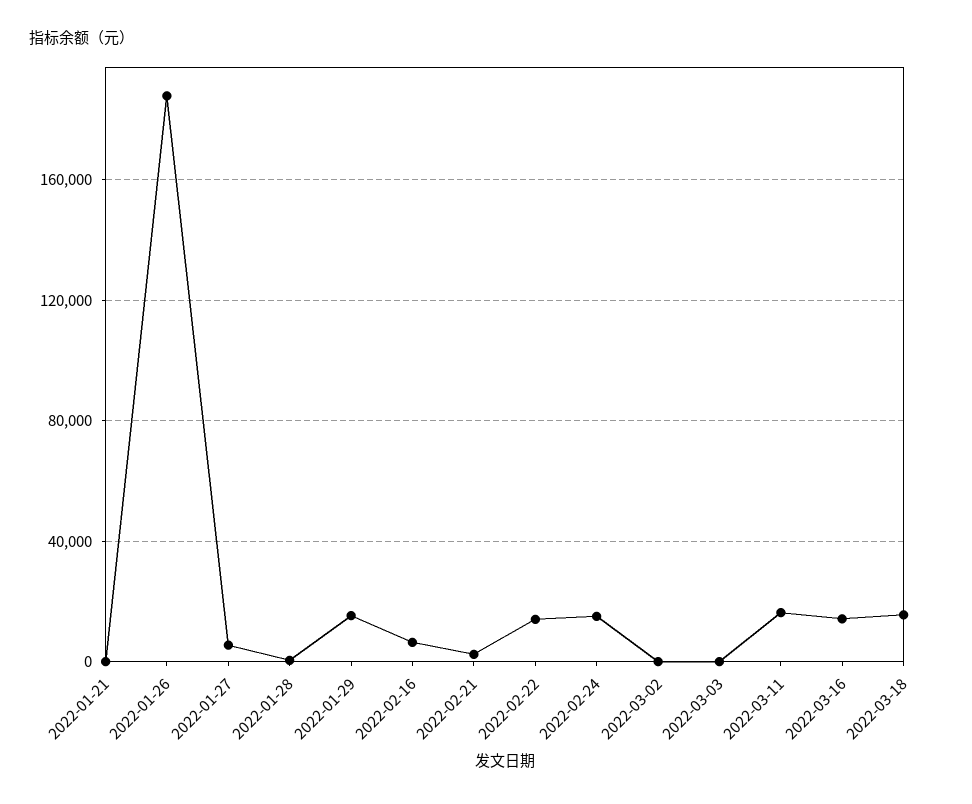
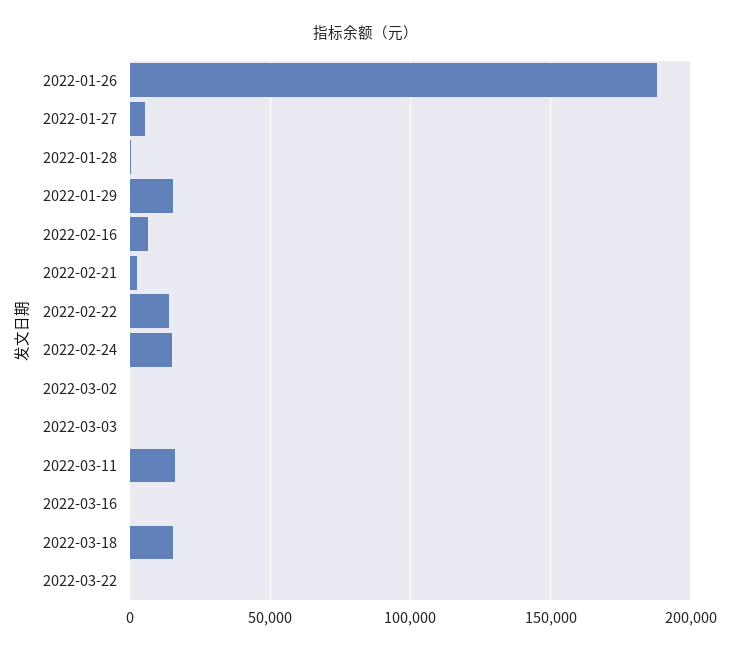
2022-01-21: 0 -> none
2022-03-16: 15000 -> 0
2022-03-22: none -> 0

